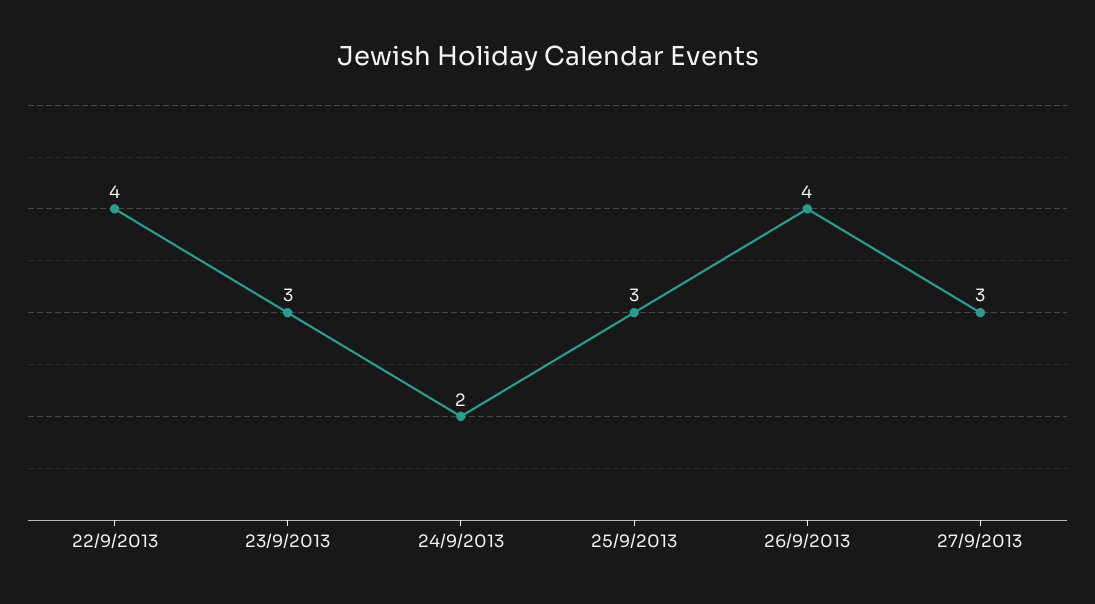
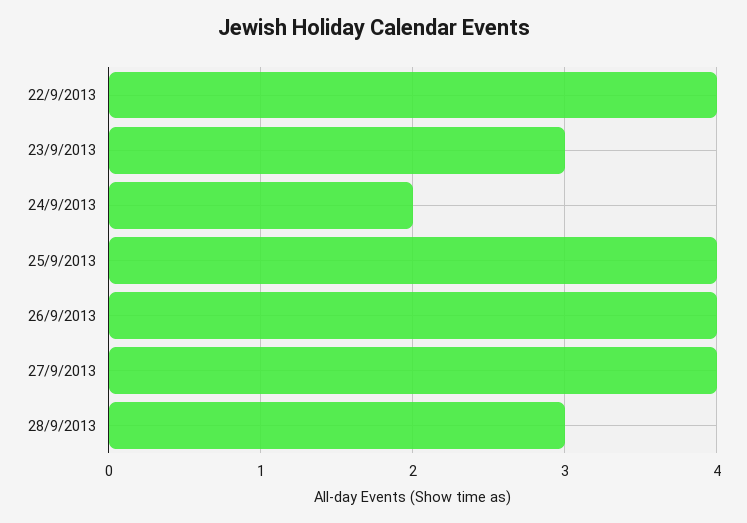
25/9/2013: 3 -> 4
27/9/2013: 3 -> 4
28/9/2013: none -> 3

